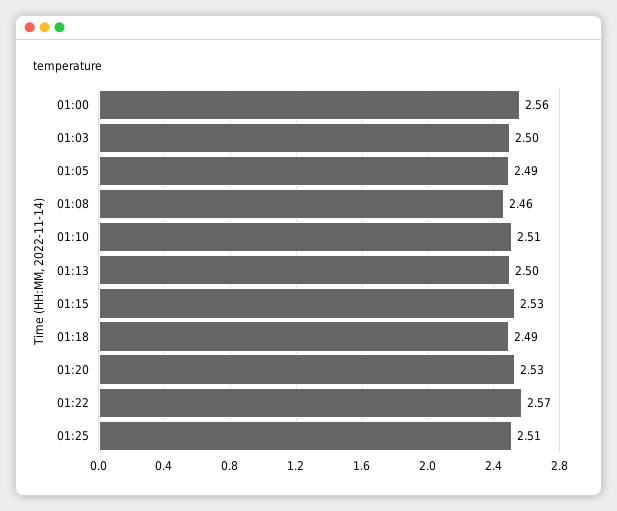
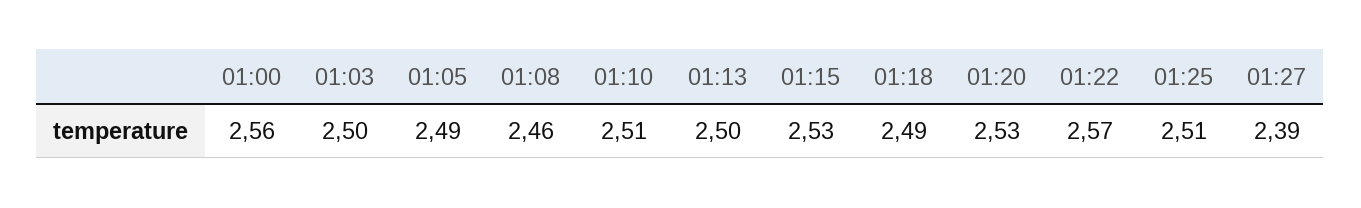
01:27: none -> 2.39

